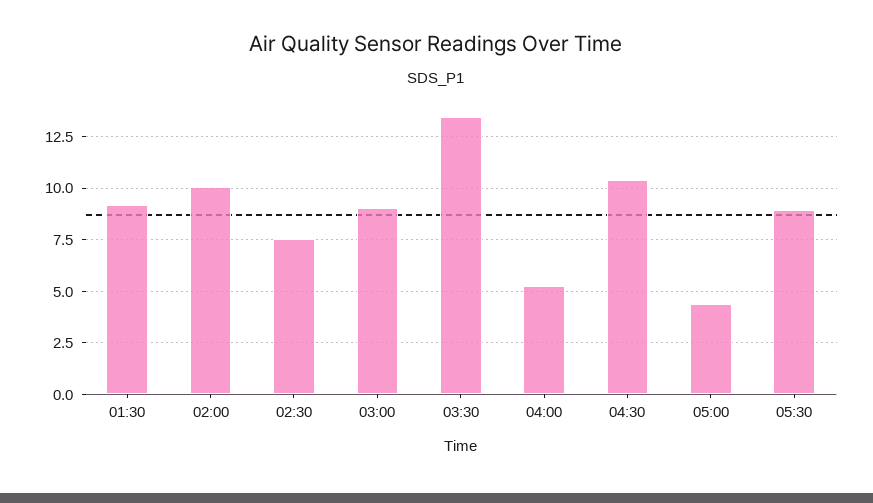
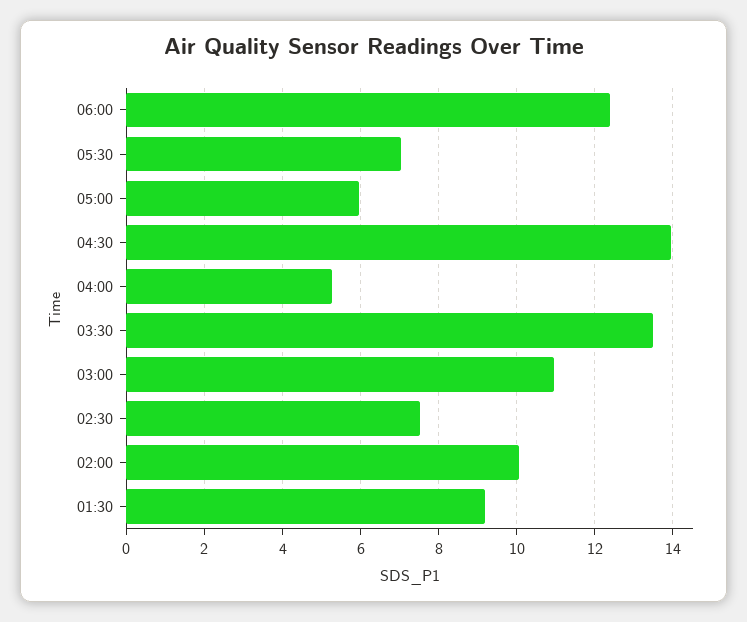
03:00: 9 -> 11
04:30: 10.5 -> 14
05:00: 4.5 -> 6
05:30: 9 -> 7
06:00: none -> 12.4

